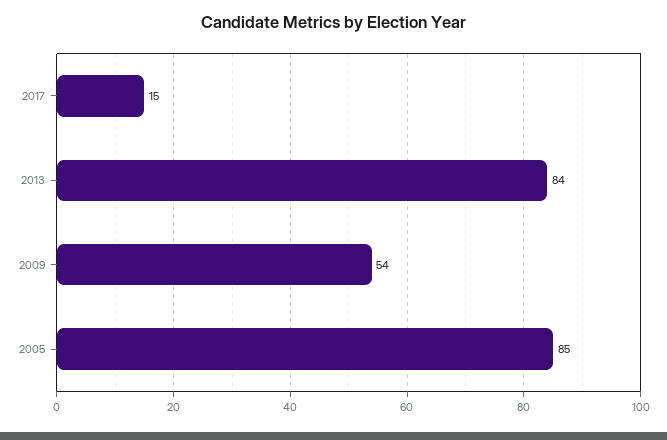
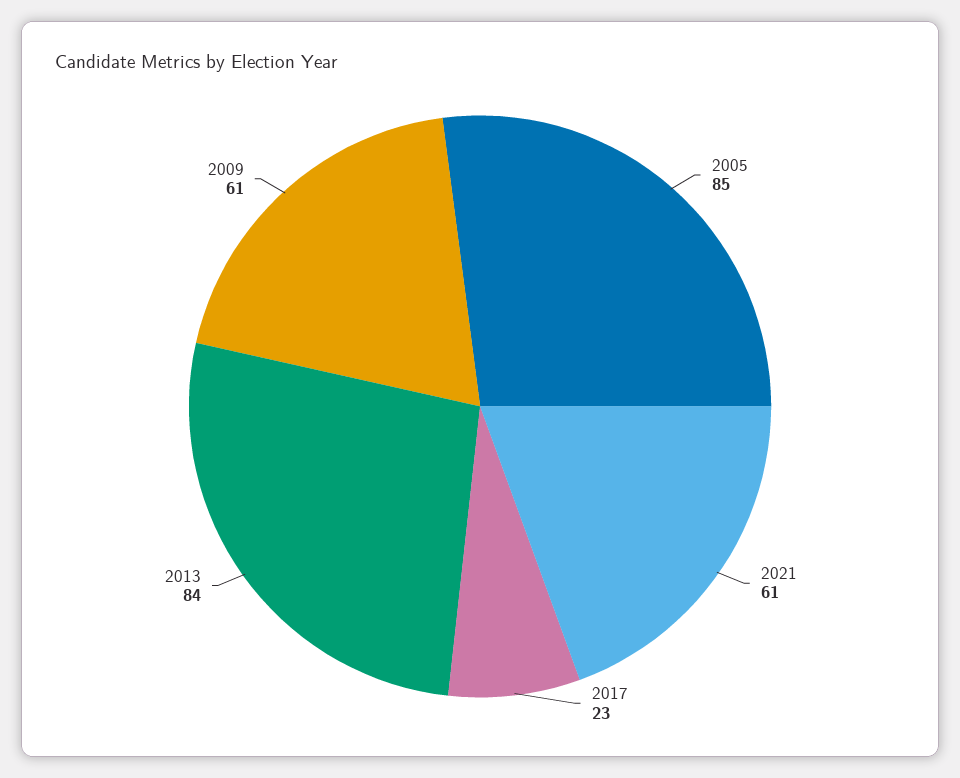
2017: 15 -> 23
2009: 54 -> 61
2021: none -> 61

